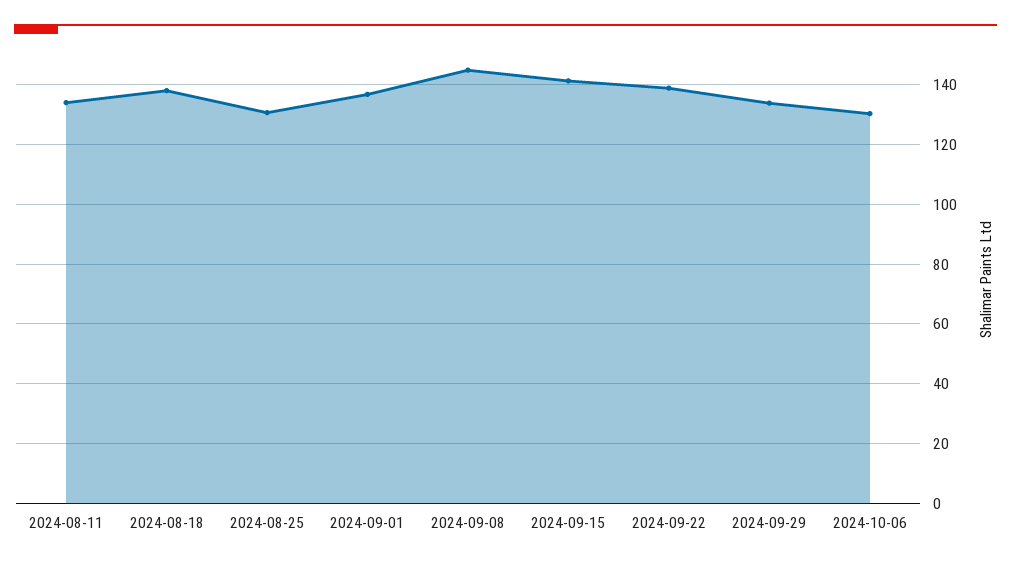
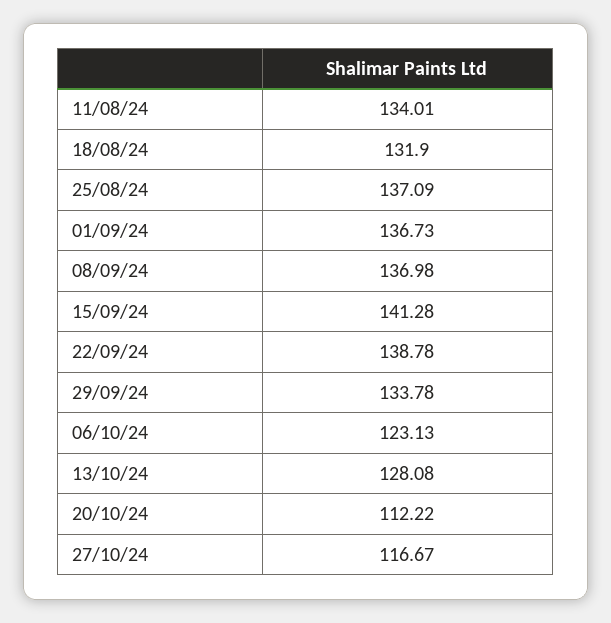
2024-08-18: 137.5 -> 131.9
2024-08-25: 130 -> 137.09
2024-09-08: 145 -> 136.98
2024-10-06: 130 -> 123.13
13/10/24: none -> 128.08
20/10/24: none -> 112.22
27/10/24: none -> 116.67

